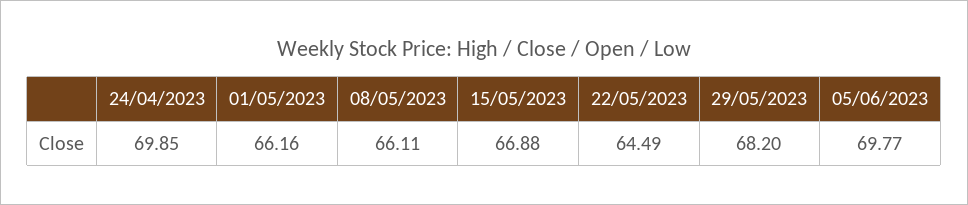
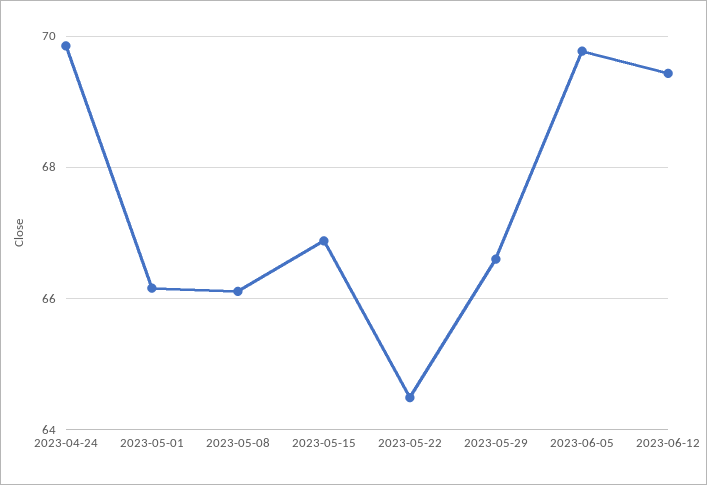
29/05/2023: 68.2 -> 66.6
2023-06-12: none -> 69.4

